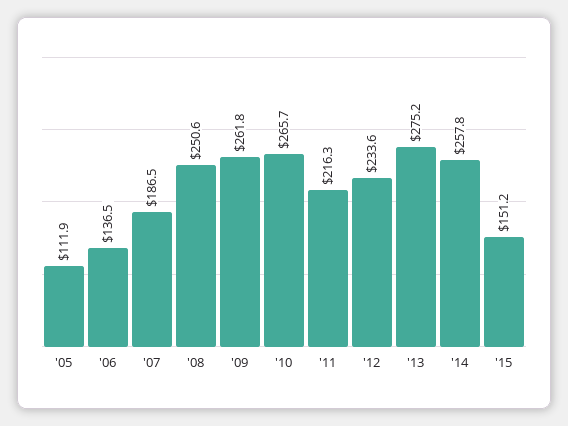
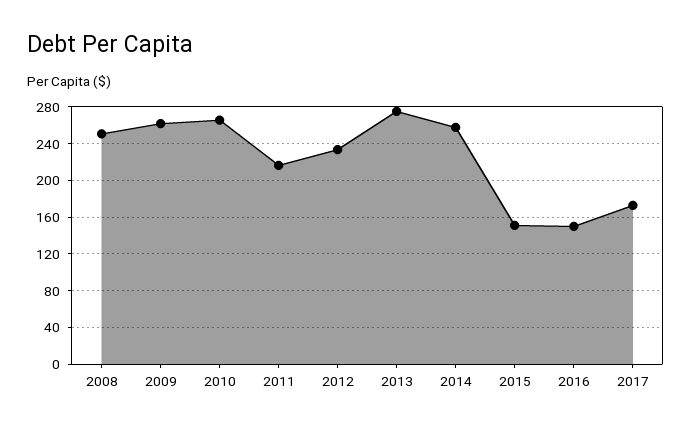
'05: 111.9 -> none
'06: 136.5 -> none
'07: 186.5 -> none
2016: none -> 150
2017: none -> 170

